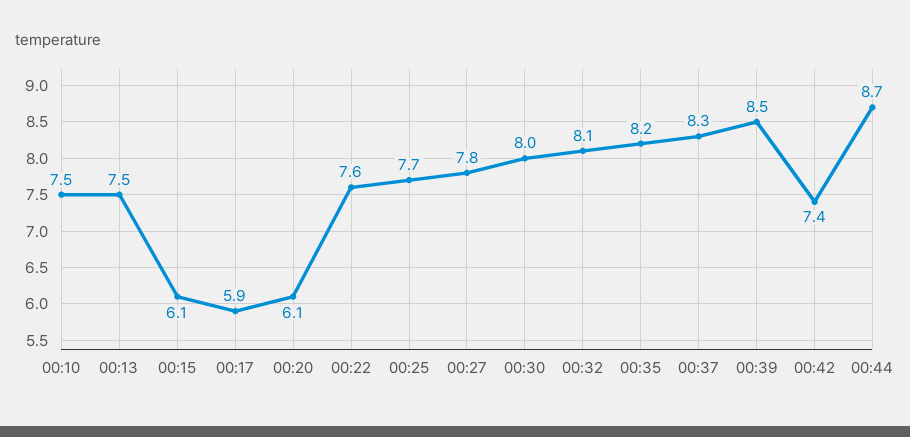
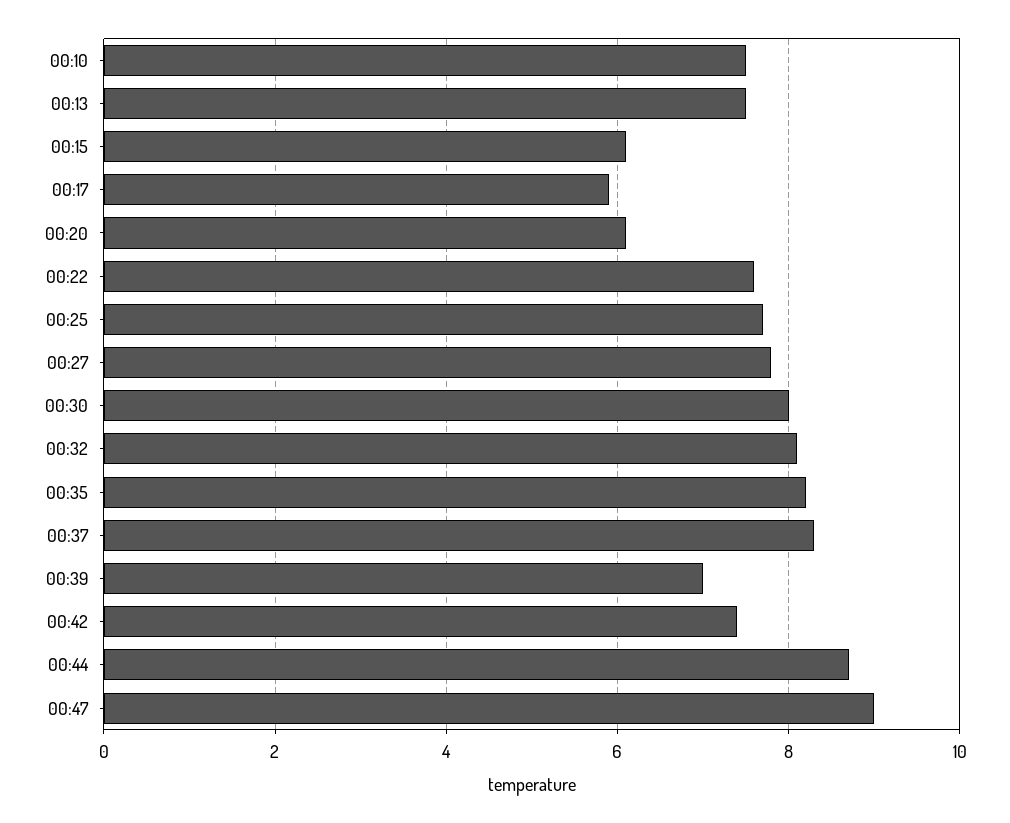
00:39: 8.5 -> 7
00:47: none -> 9

